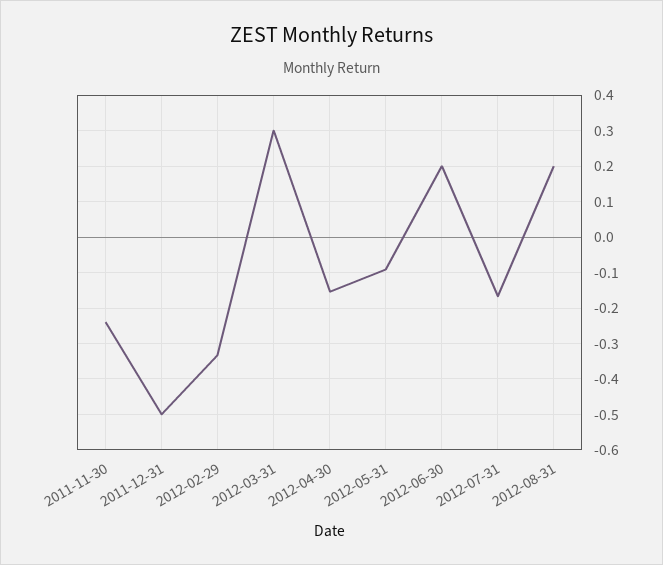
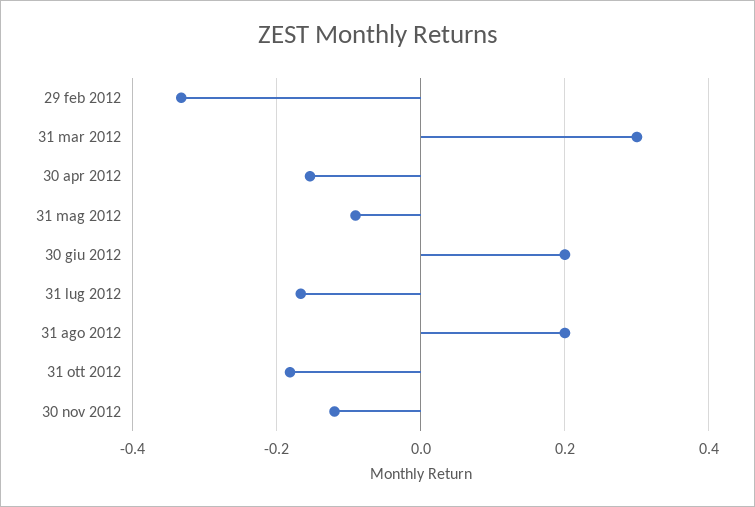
2011-11-30: -0.24 -> none
2011-12-31: -0.5 -> none
31 ott 2012: none -> -0.18
30 nov 2012: none -> -0.12

